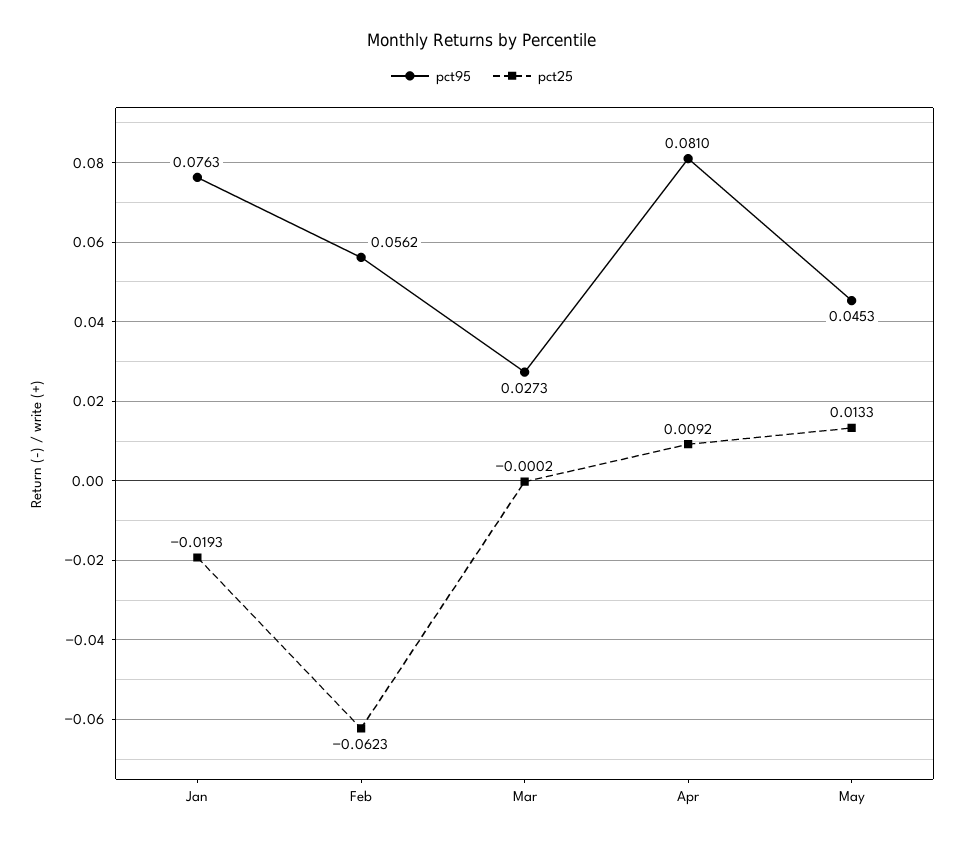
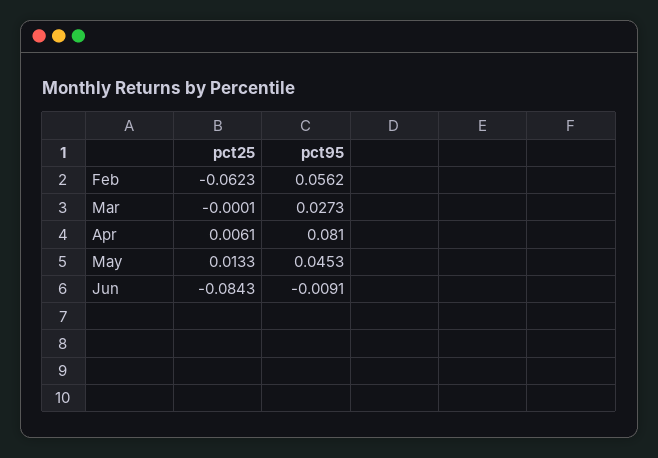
pct95, Jan: 0.0763 -> none
pct25, Jan: -0.0193 -> none
pct25, Mar: -0.0002 -> -0.0001
pct25, Apr: 0.0092 -> 0.0061
pct25, Jun: none -> -0.0843
pct95, Jun: none -> -0.0091

